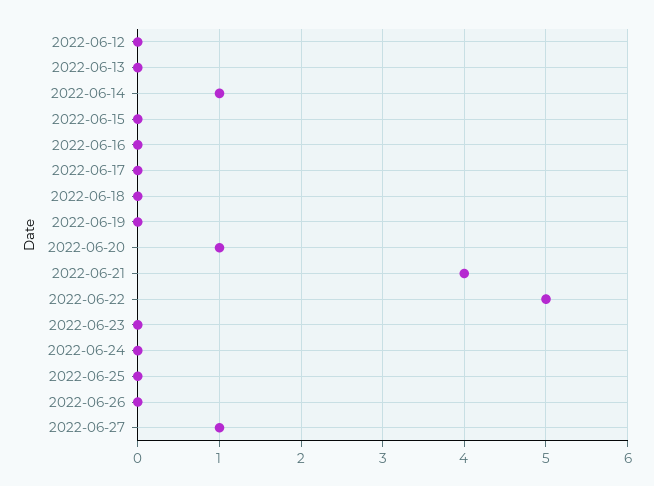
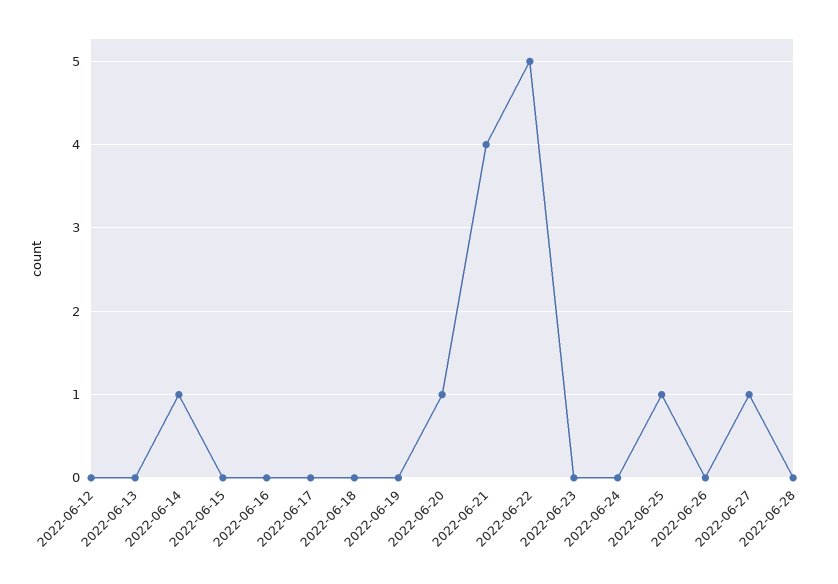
2022-06-25: 0 -> 1
2022-06-28: none -> 0

